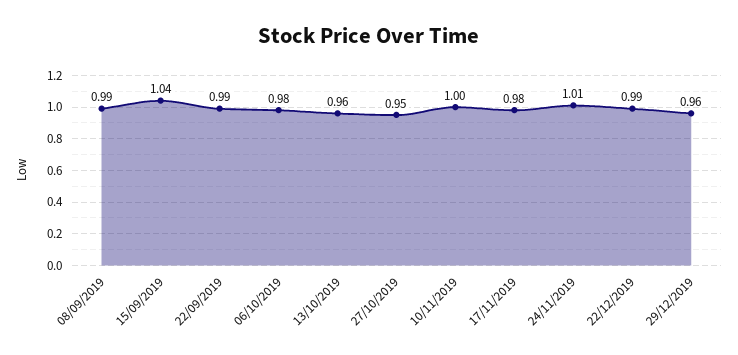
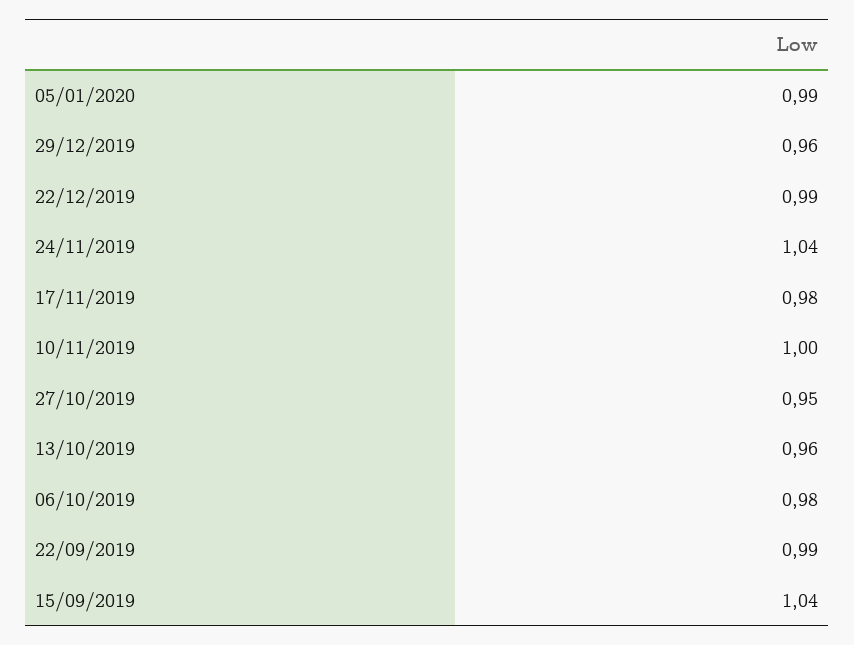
08/09/2019: 0.99 -> none
24/11/2019: 1.01 -> 1.04
05/01/2020: none -> 0.99

